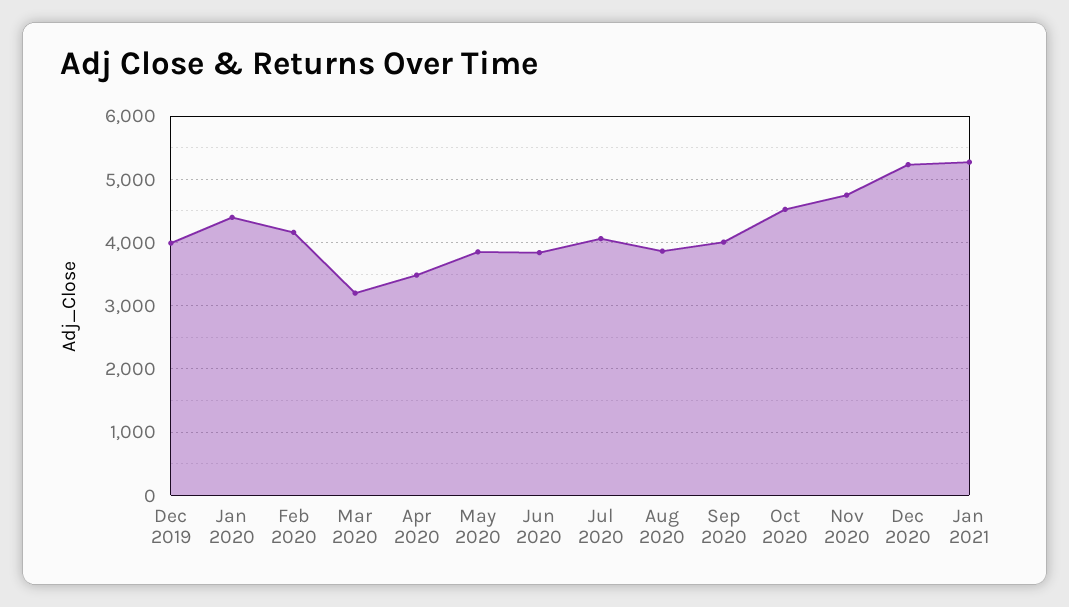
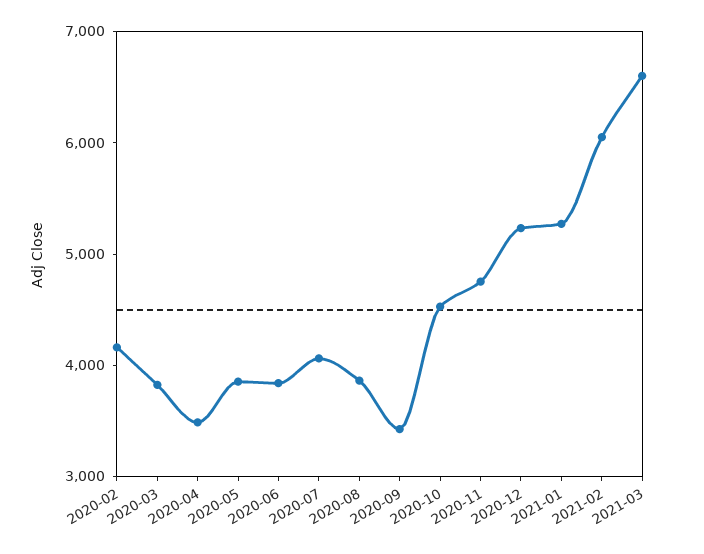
Dec 2019: 4000 -> none
Jan 2020: 4400 -> none
Mar 2020: 3200 -> 3800
Sep 2020: 4000 -> 3400
2021-02: none -> 6000
2021-03: none -> 6600

